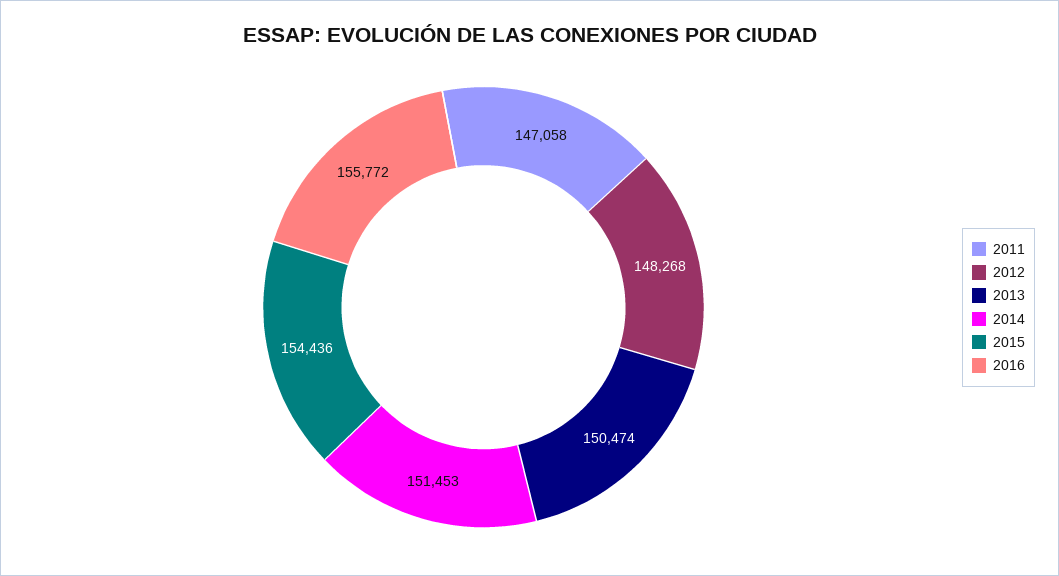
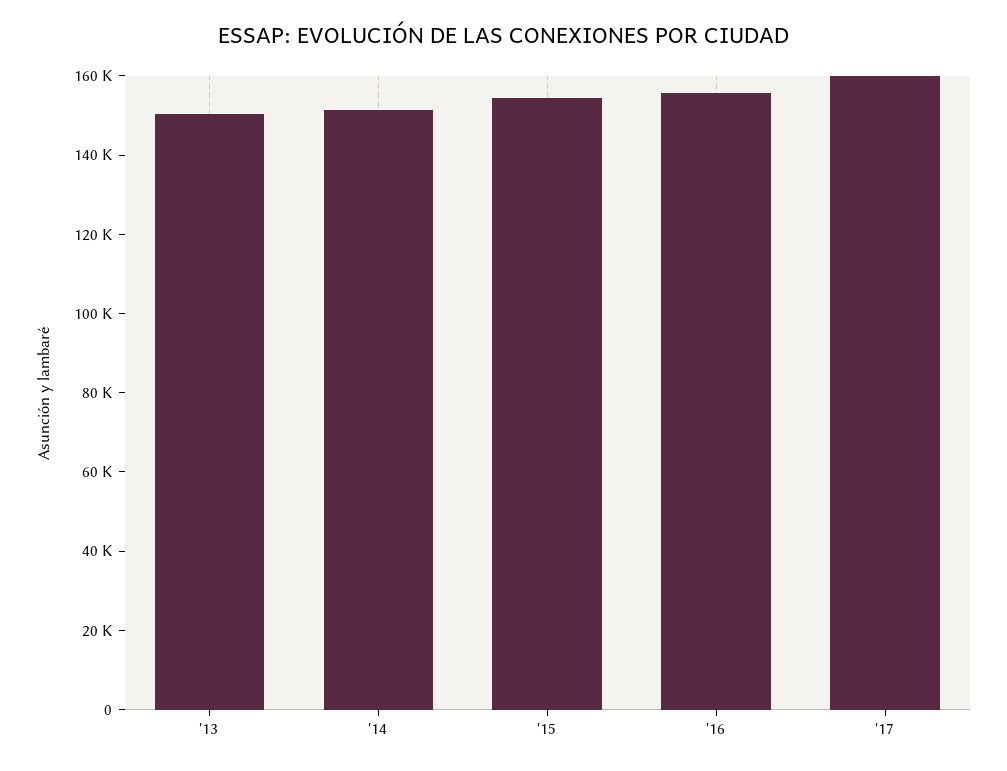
2011: 147058 -> none
2012: 148268 -> none
'17: none -> 160000

